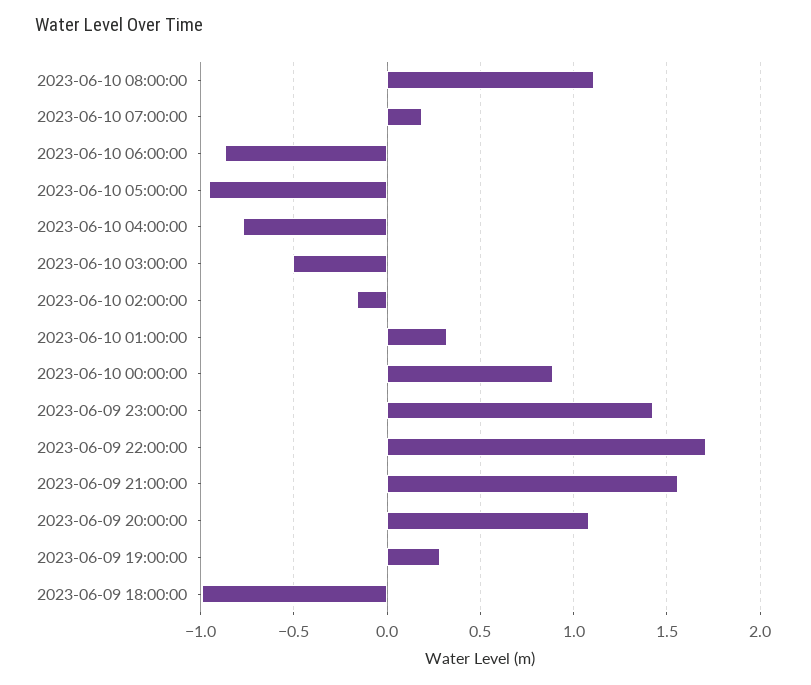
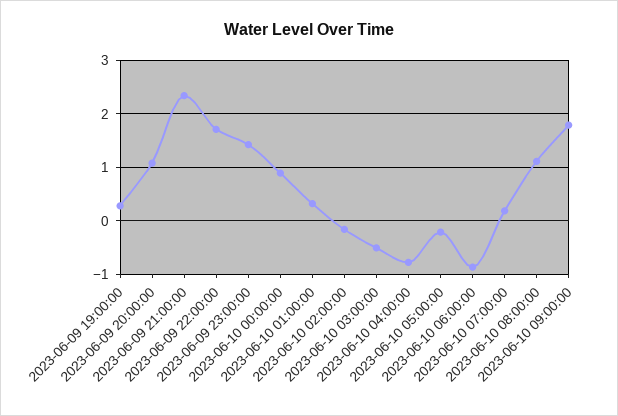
2023-06-10 05:00:00: -0.95 -> -0.2
2023-06-09 21:00:00: 1.55 -> 2.4
2023-06-09 18:00:00: -1 -> none
2023-06-10 09:00:00: none -> 1.8

